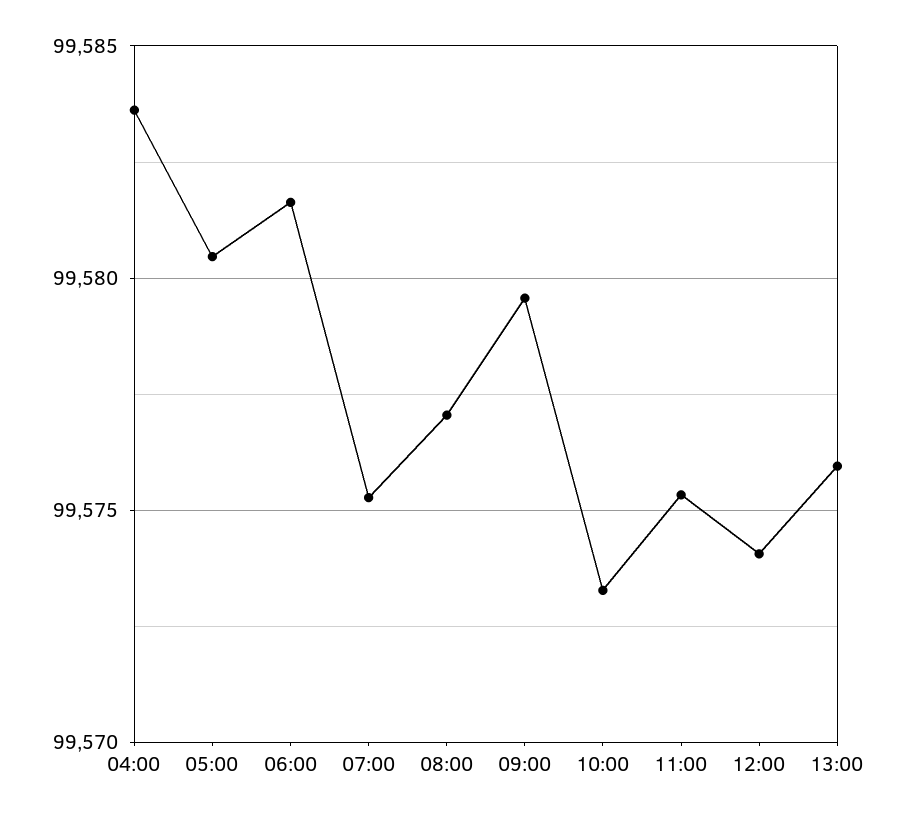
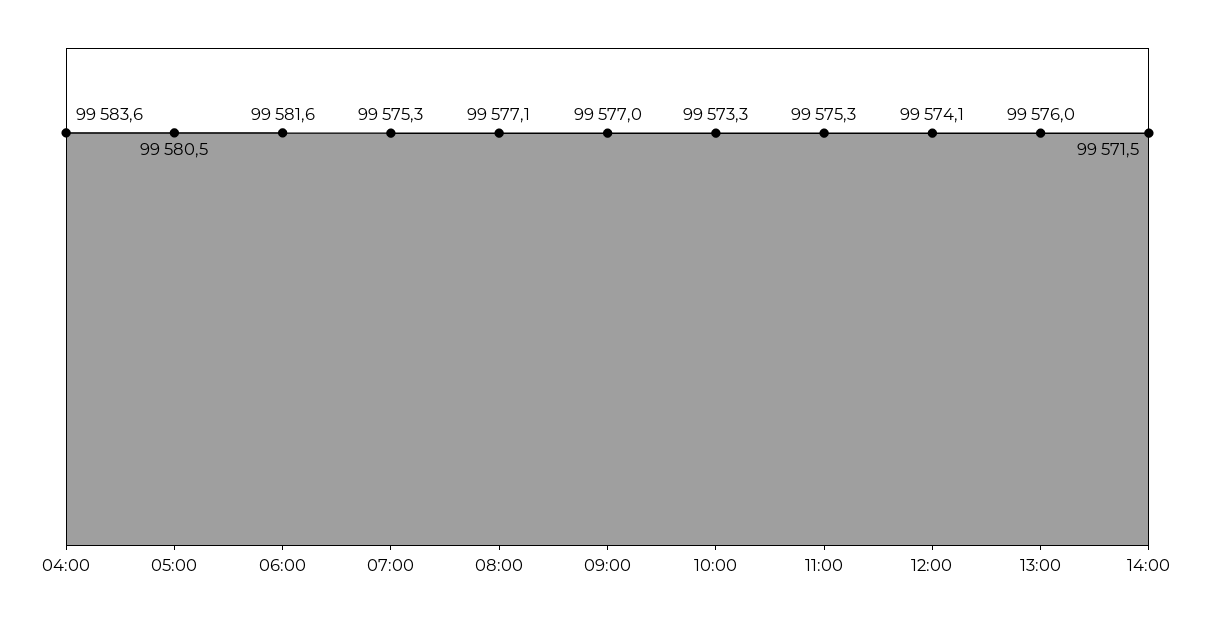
09:00: 99579.5 -> 99577
14:00: none -> 99571.5

